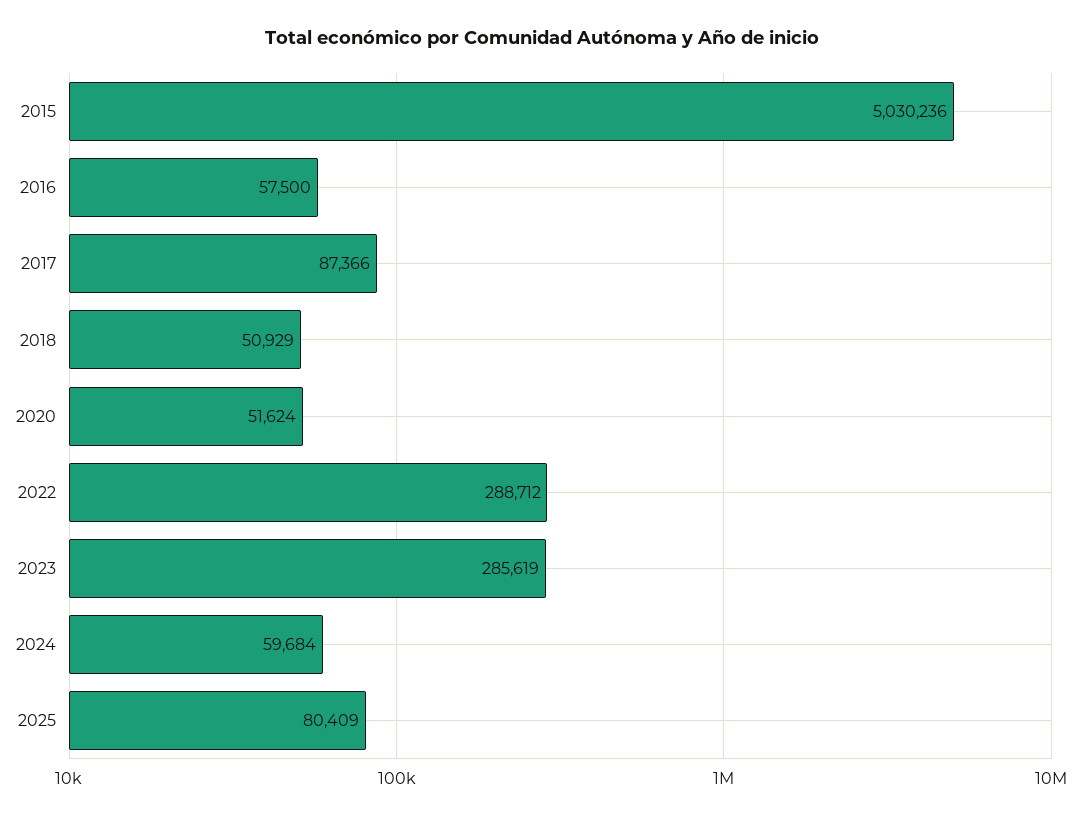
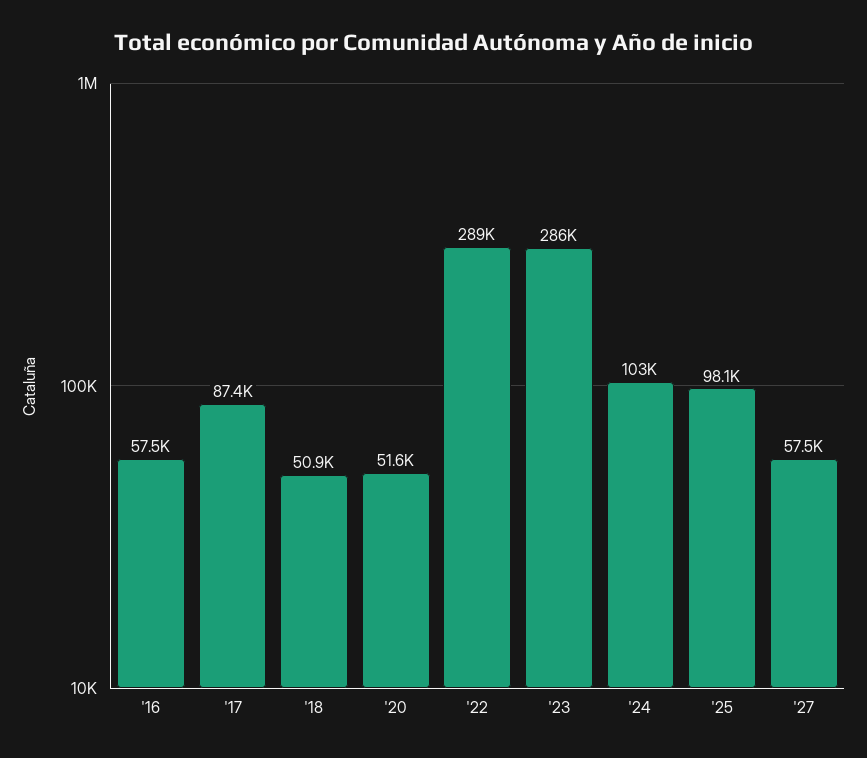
2015: 5030236 -> none
2024: 59684 -> 103000
2025: 80409 -> 98100
'27: none -> 57500

